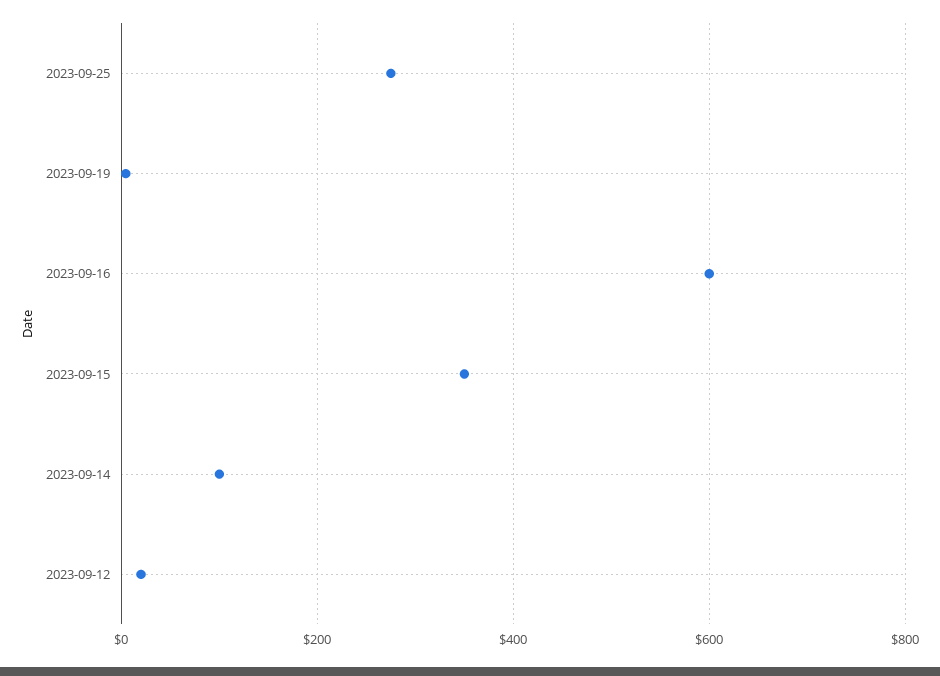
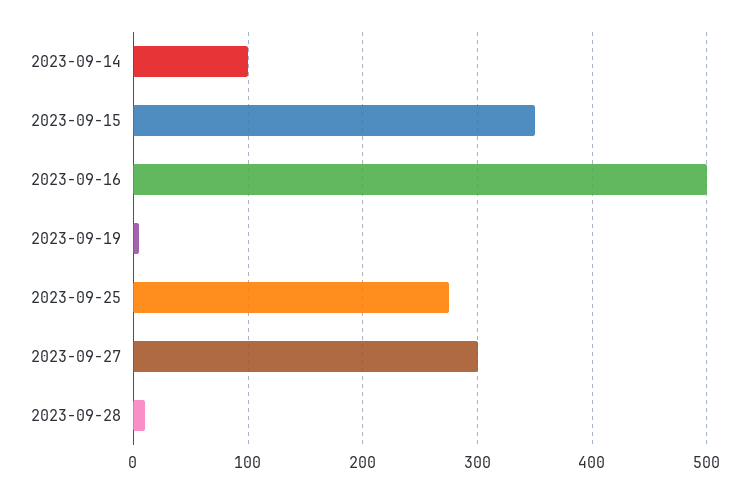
2023-09-16: 600 -> 500
2023-09-12: 20 -> none
2023-09-27: none -> 300
2023-09-28: none -> 10

